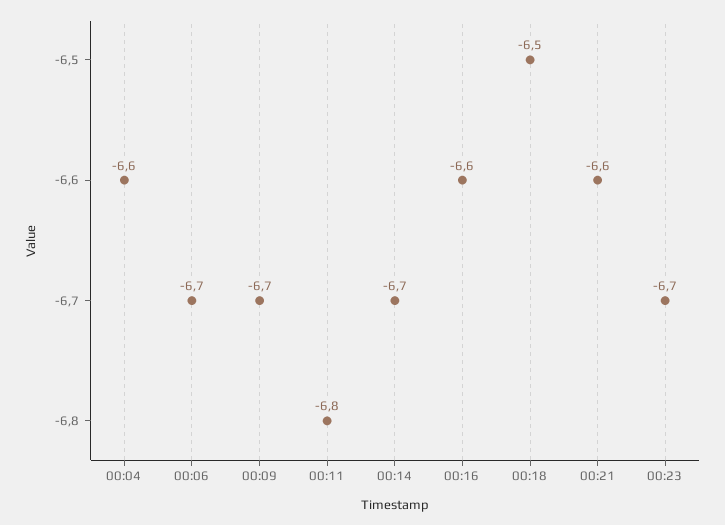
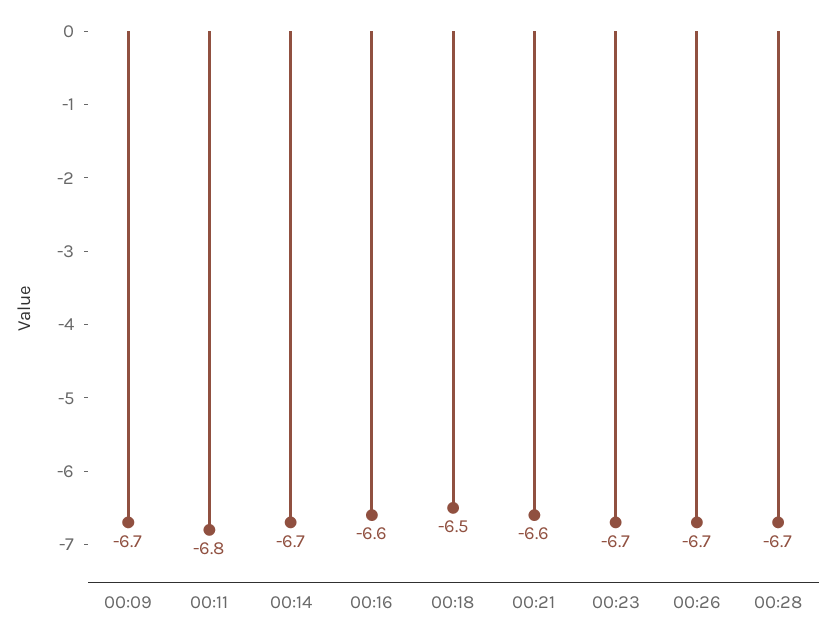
00:04: -6.6 -> none
00:06: -6.7 -> none
00:26: none -> -6.7
00:28: none -> -6.7

